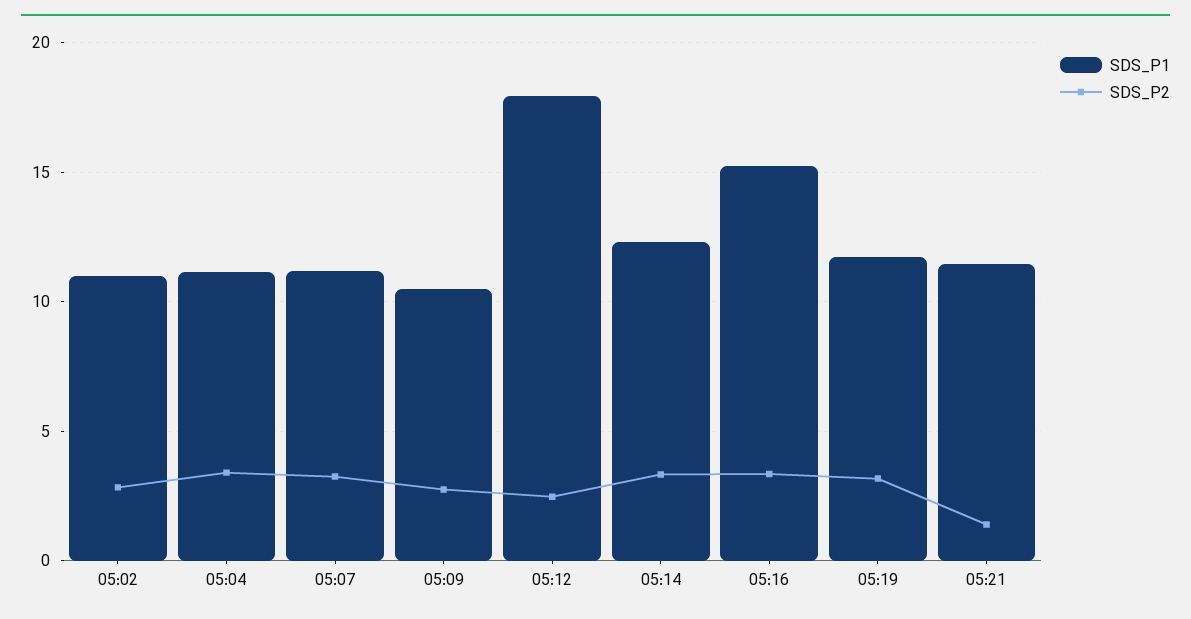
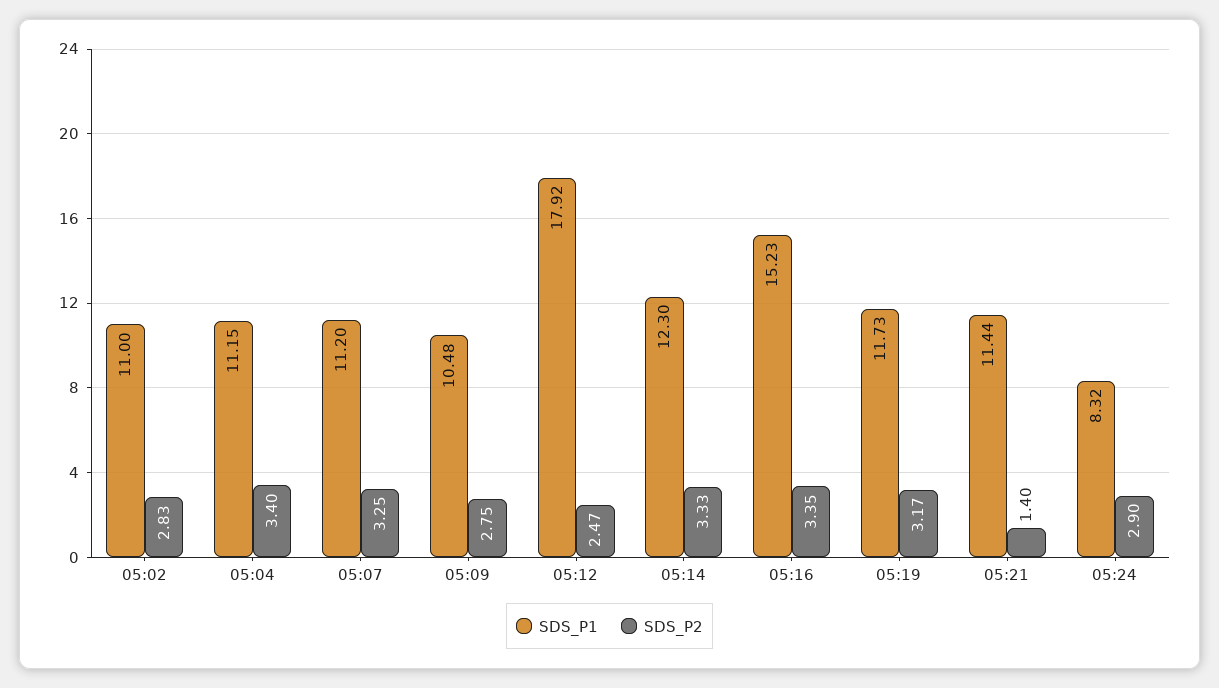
SDS_P1, 05:24: none -> 8.32
SDS_P2, 05:24: none -> 2.9

